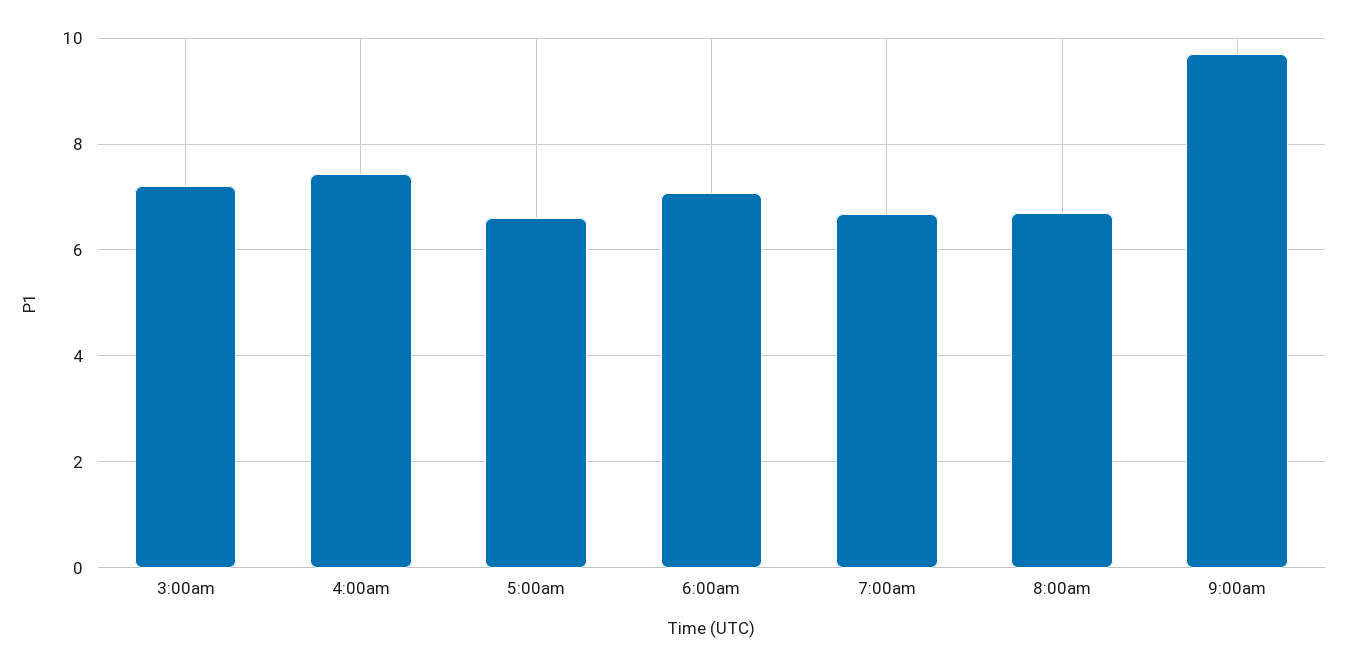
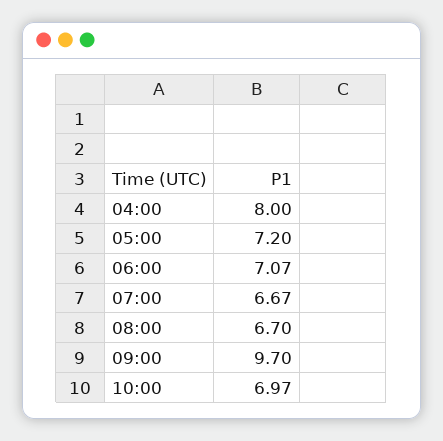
3:00am: 7.2 -> none
4:00am: 7.4 -> 8
5:00am: 6.6 -> 7.2
10:00: none -> 6.97

